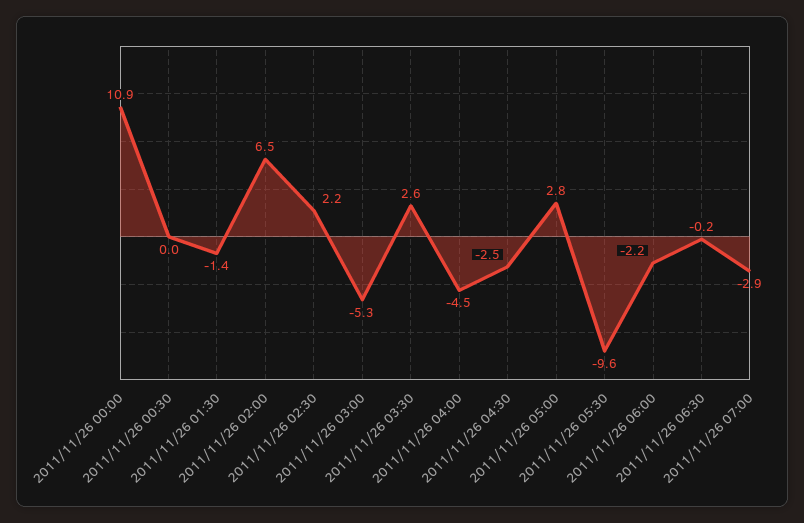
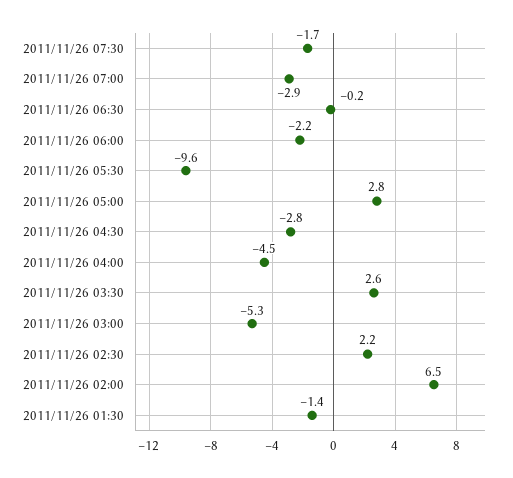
2011/11/26 00:00: 10.9 -> none
2011/11/26 00:30: 0 -> none
2011/11/26 04:30: -2.5 -> -2.8
2011/11/26 07:30: none -> -1.7

